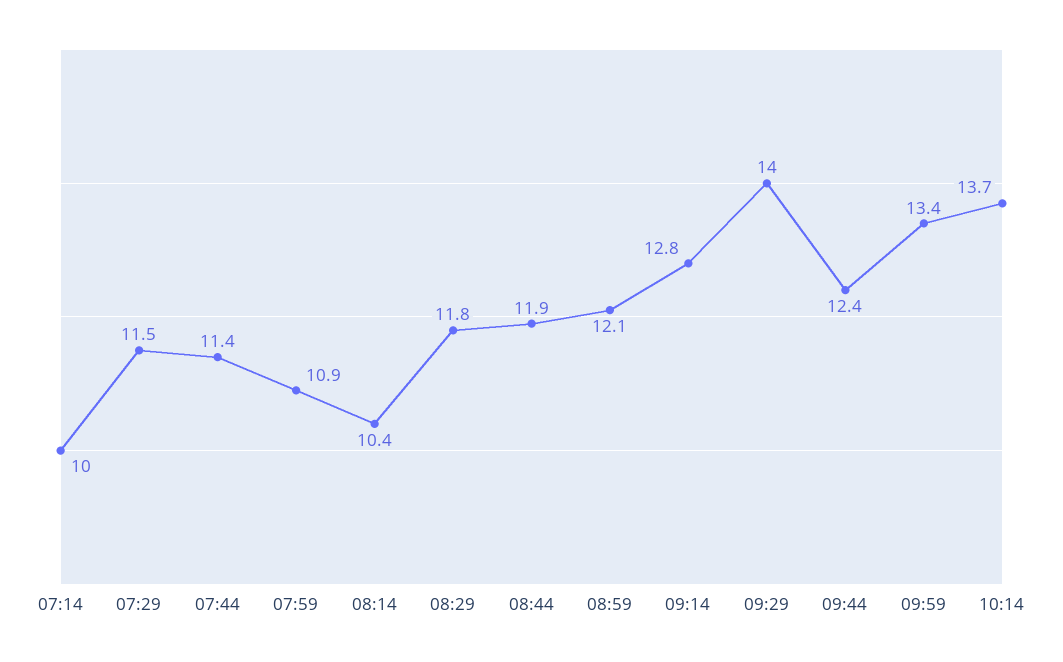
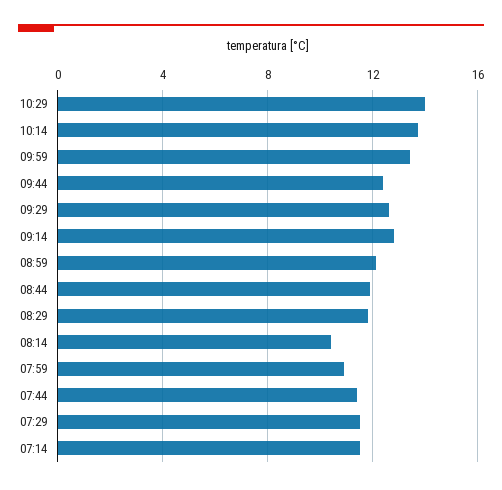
07:14: 10 -> 11.5
09:29: 14 -> 12.5
10:29: none -> 14

